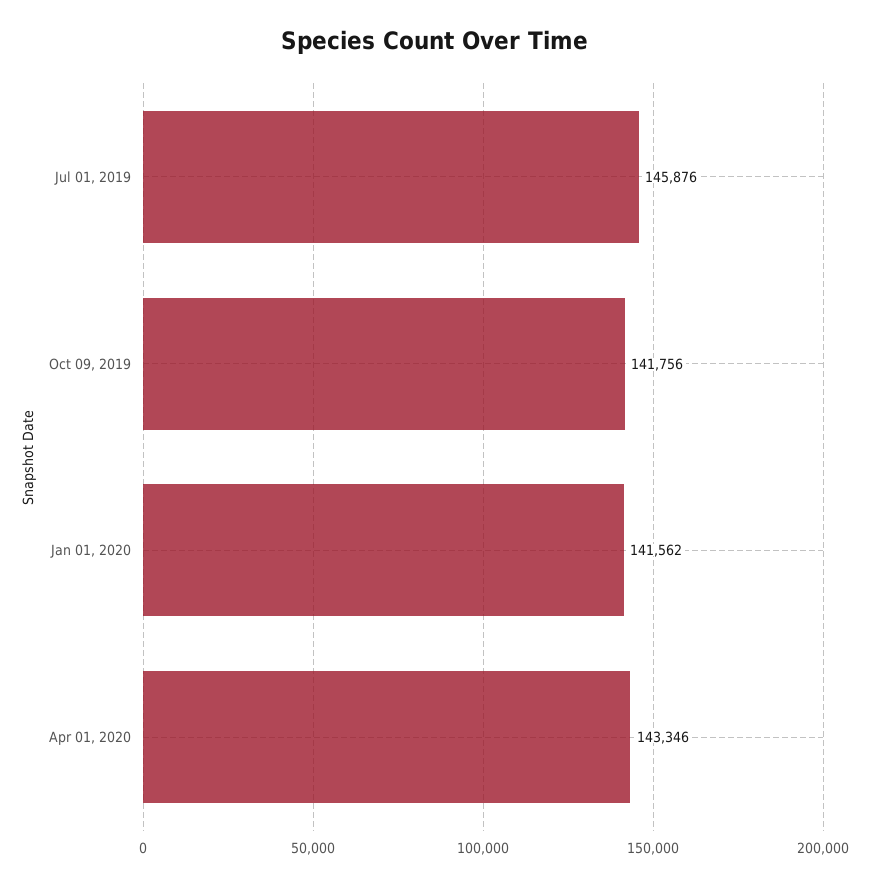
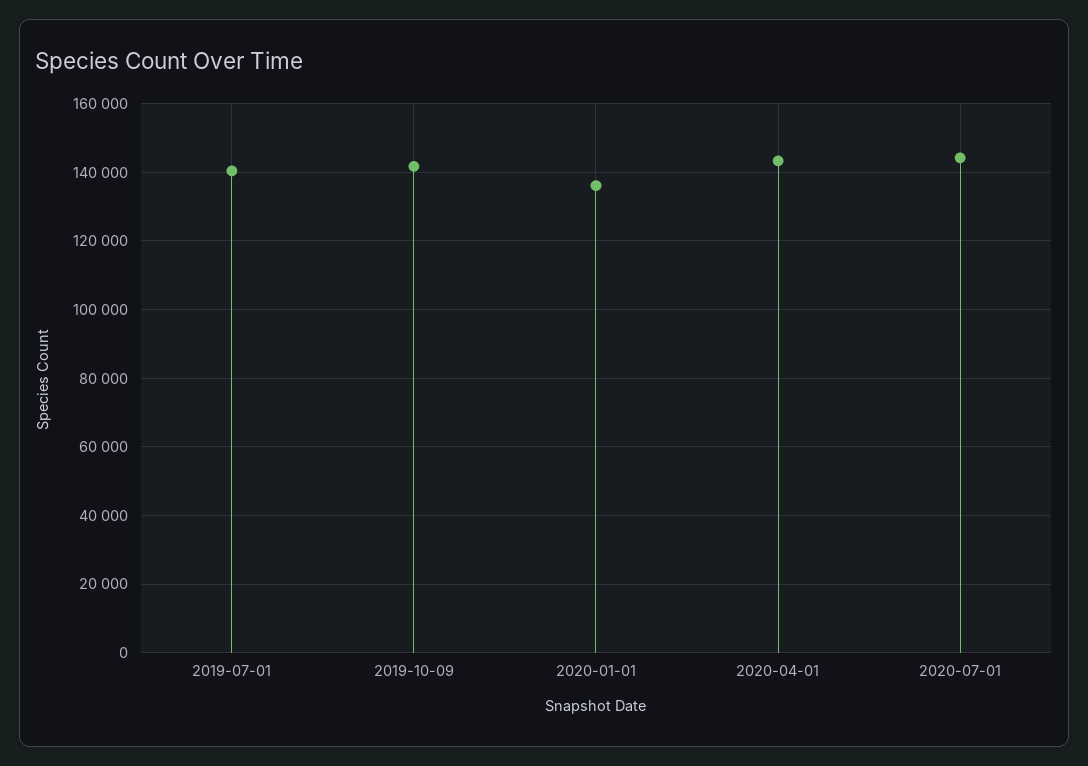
Jul 01, 2019: 145876 -> 140000
Jan 01, 2020: 141562 -> 136000
2020-07-01: none -> 144000

